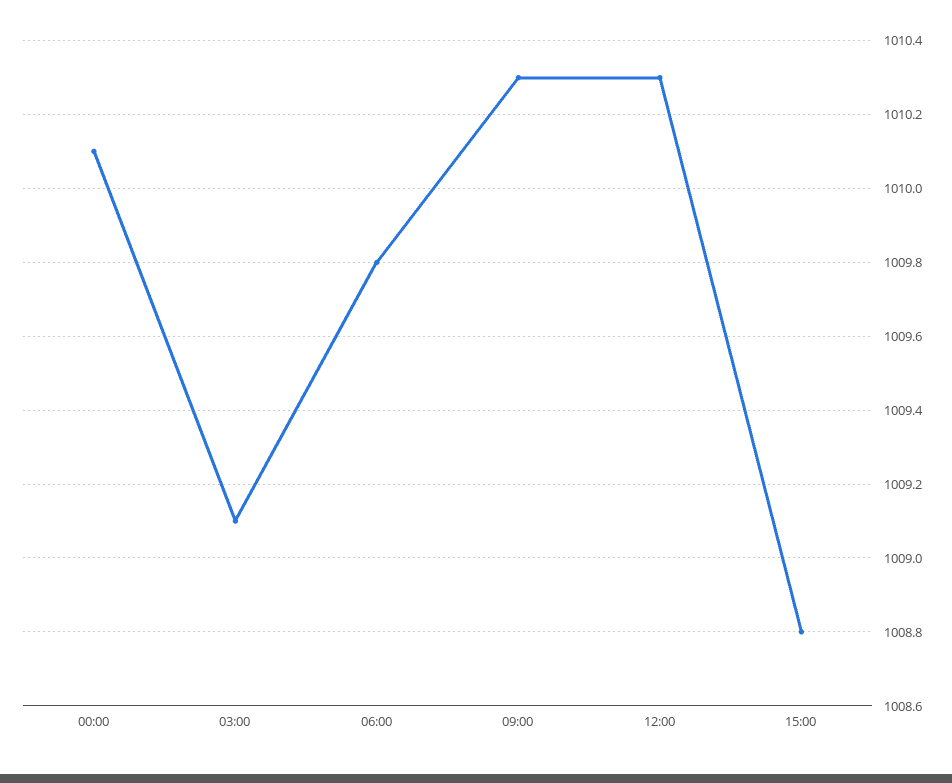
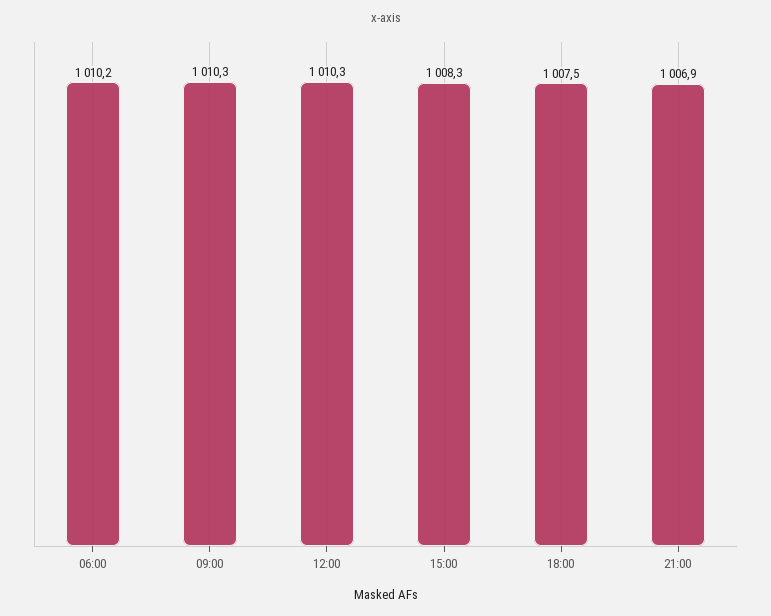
00:00: 1010.1 -> none
03:00: 1009.1 -> none
06:00: 1009.8 -> 1010.2
15:00: 1008.8 -> 1008.3
18:00: none -> 1007.5
21:00: none -> 1006.9

